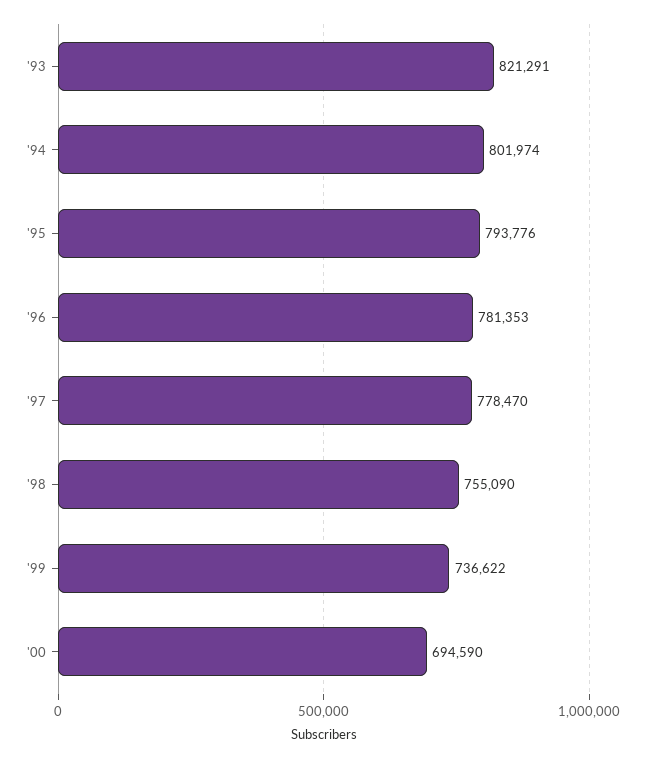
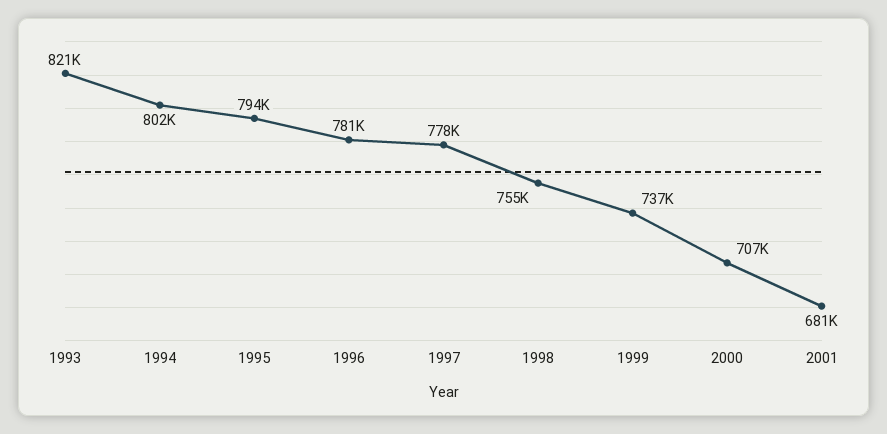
'00: 694590 -> 707000
2001: none -> 681000

